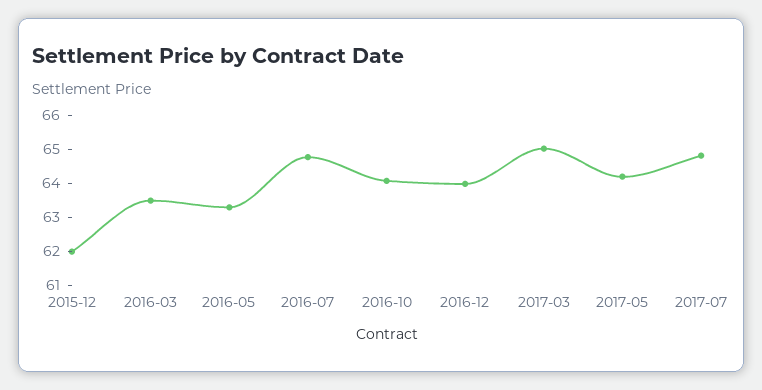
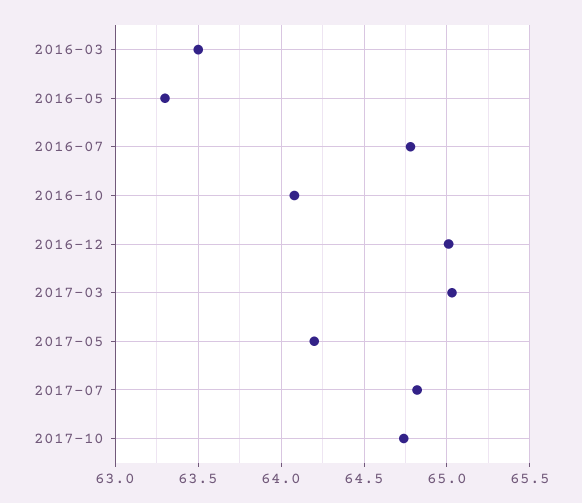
2015-12: 62 -> none
2016-12: 64 -> 65
2017-10: none -> 64.75

